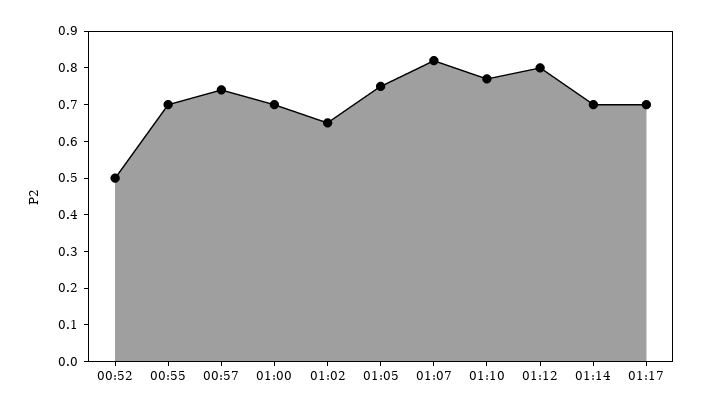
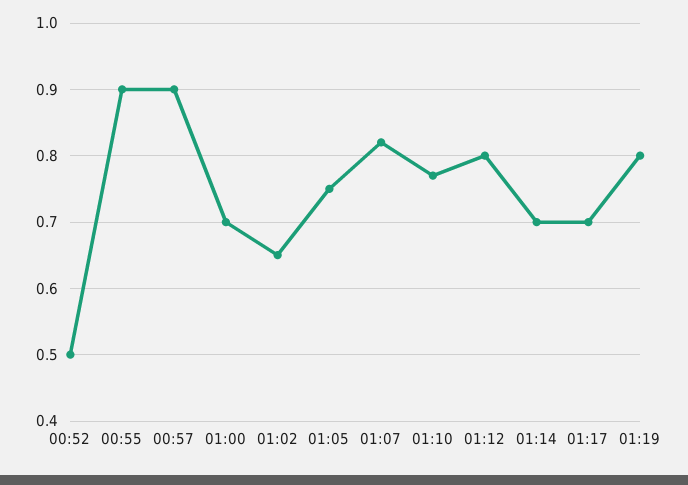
00:55: 0.7 -> 0.9
00:57: 0.75 -> 0.9
01:19: none -> 0.8

